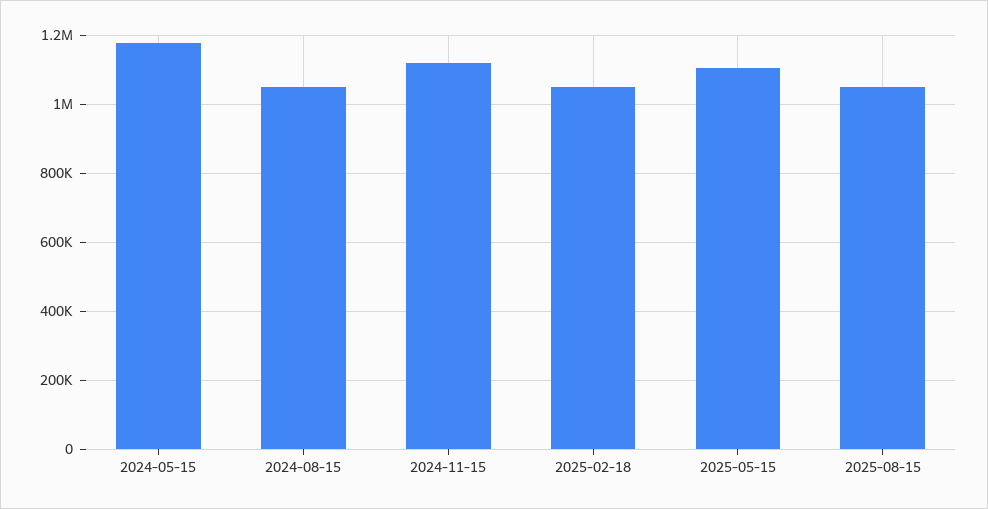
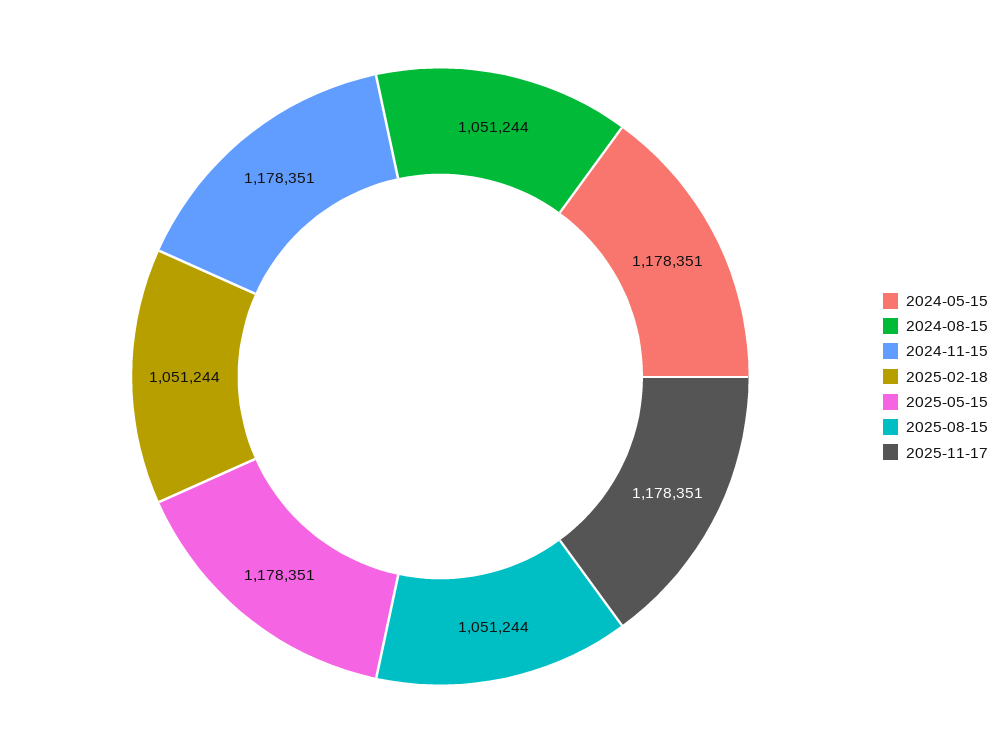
2024-11-15: 1120000 -> 1178351
2025-05-15: 1100000 -> 1178351
2025-11-17: none -> 1178351

